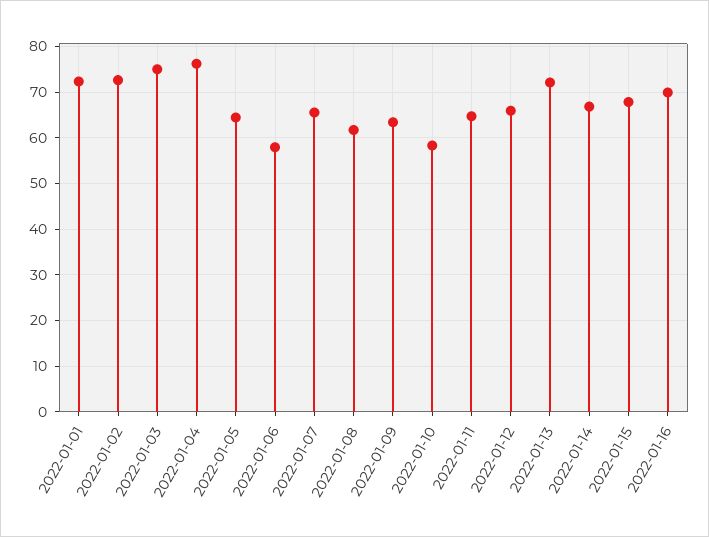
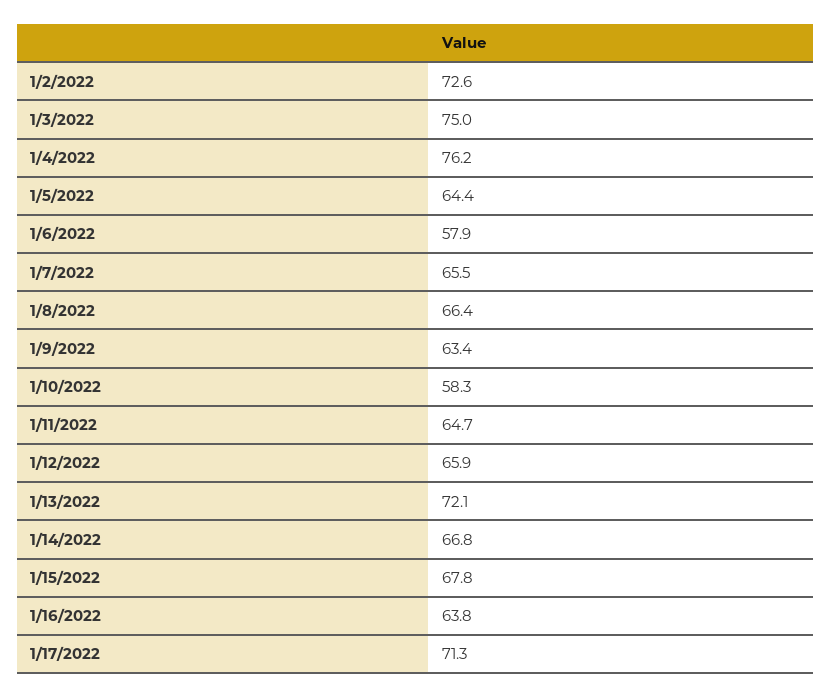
2022-01-01: 72 -> none
2022-01-08: 62 -> 66.4
2022-01-16: 70 -> 63.8
1/17/2022: none -> 71.3

